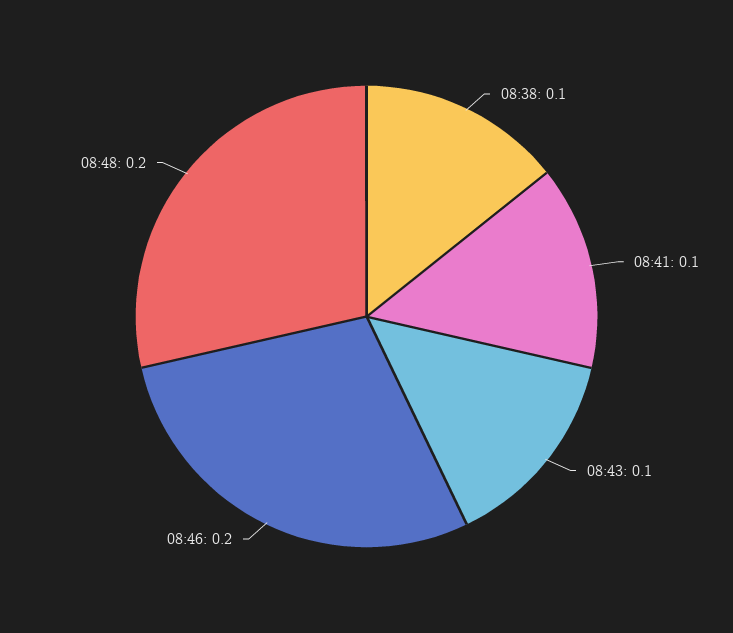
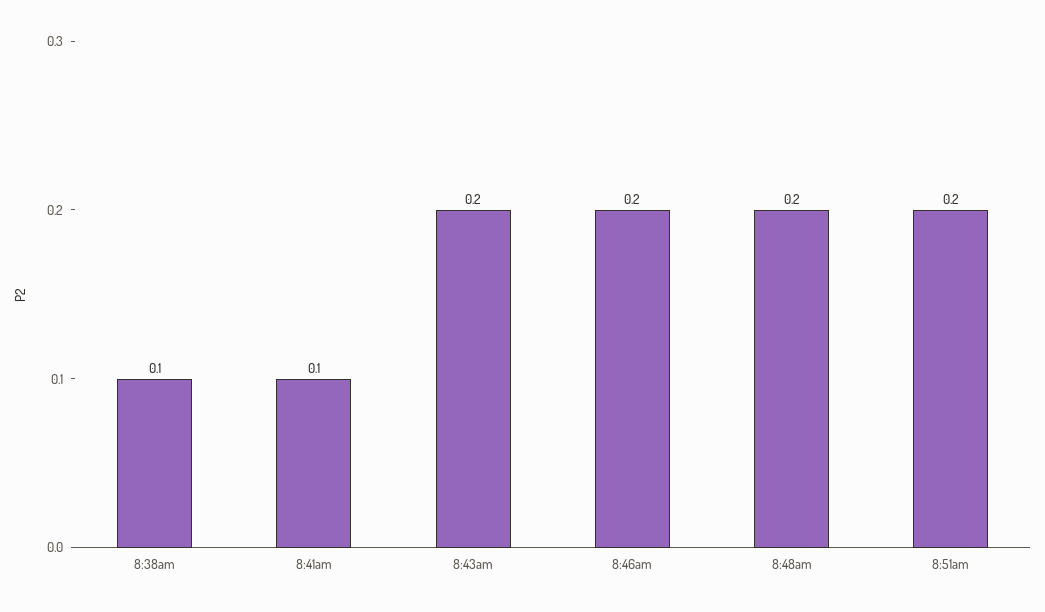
08:43: 0.1 -> 0.2
8:51am: none -> 0.2

